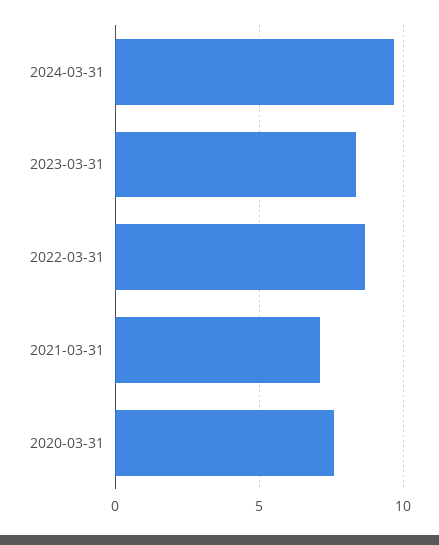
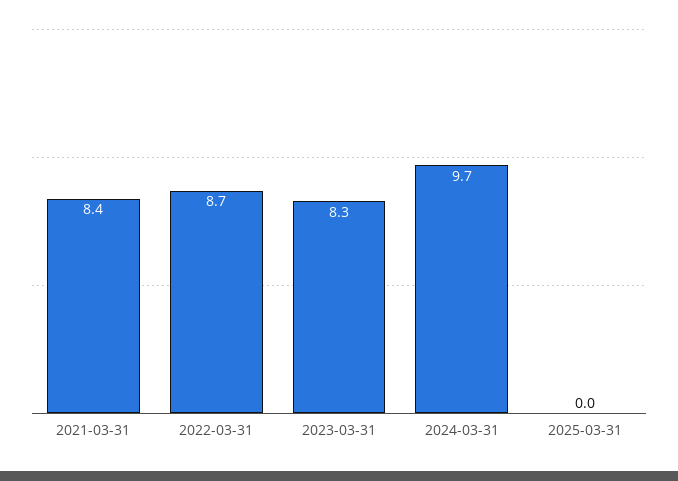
2021-03-31: 7 -> 8.4
2020-03-31: 7.5 -> none
2025-03-31: none -> 0

